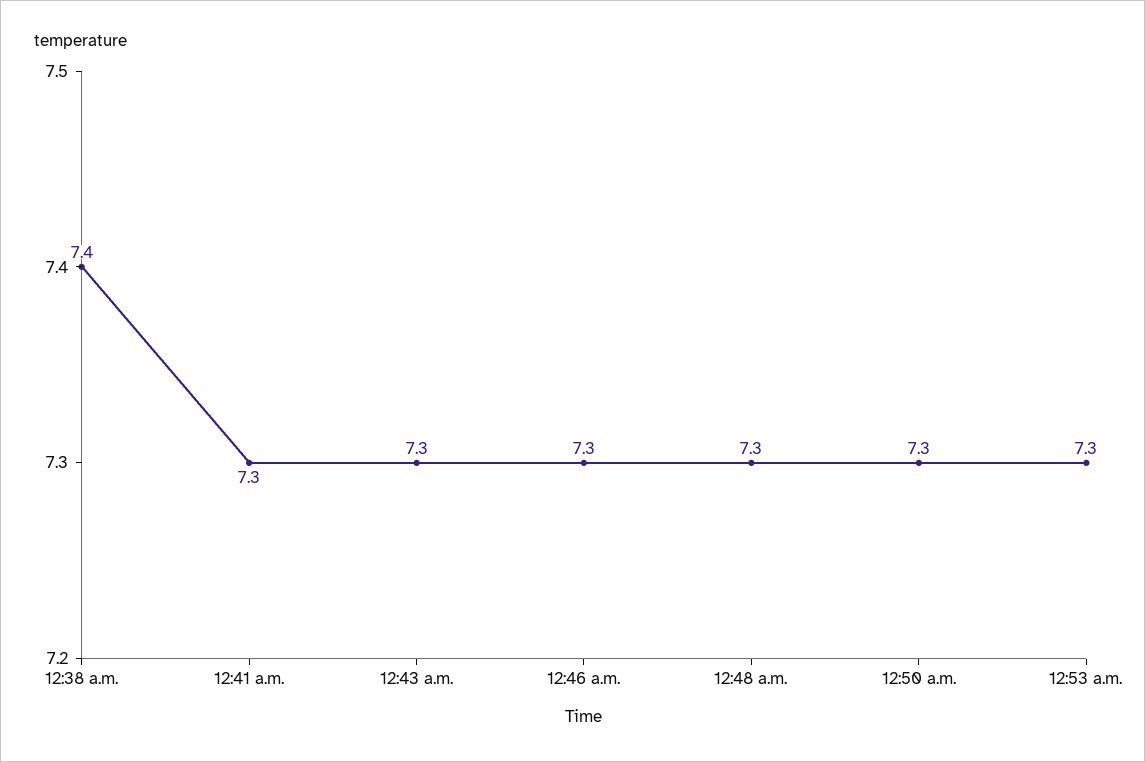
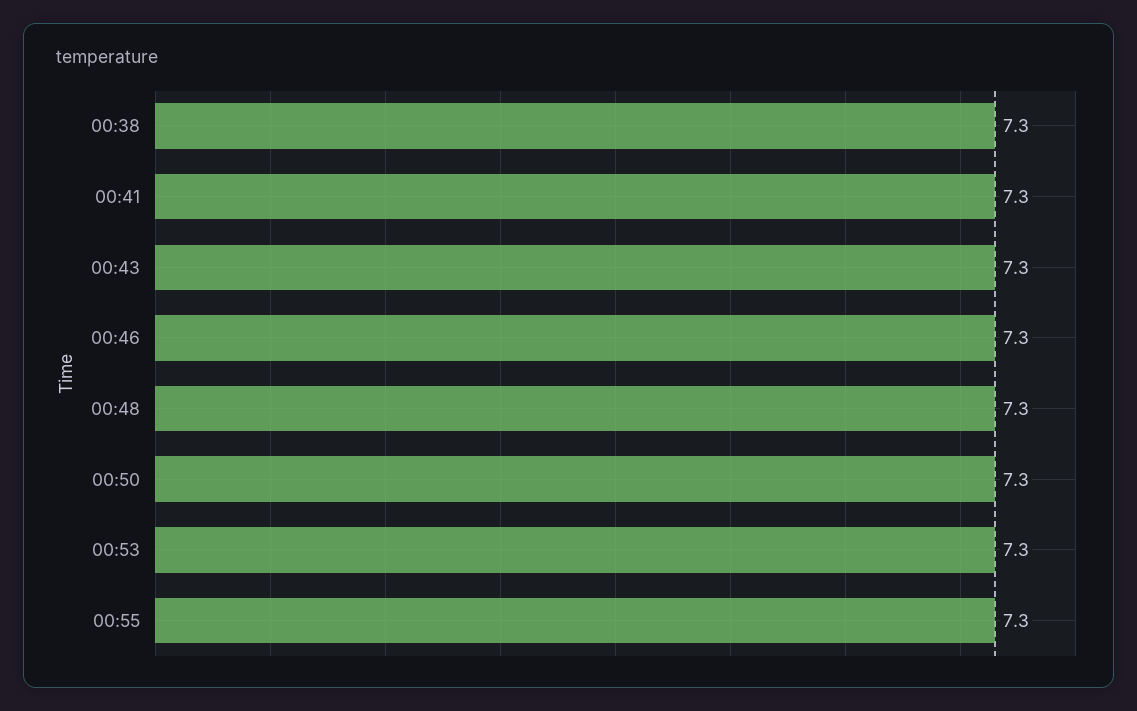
12:38 a.m.: 7.4 -> 7.3
00:55: none -> 7.3

